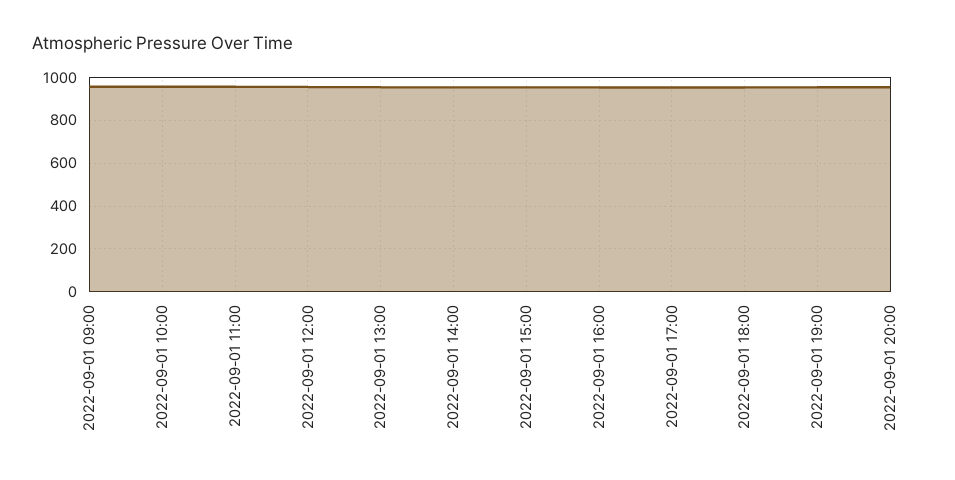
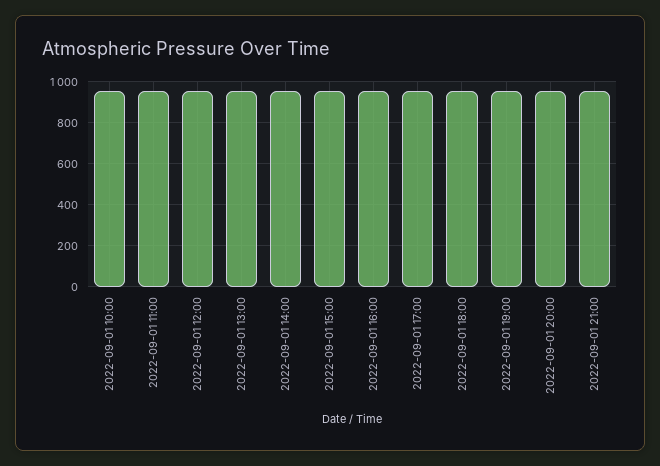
2022-09-01 09:00: 950 -> none
2022-09-01 21:00: none -> 950

